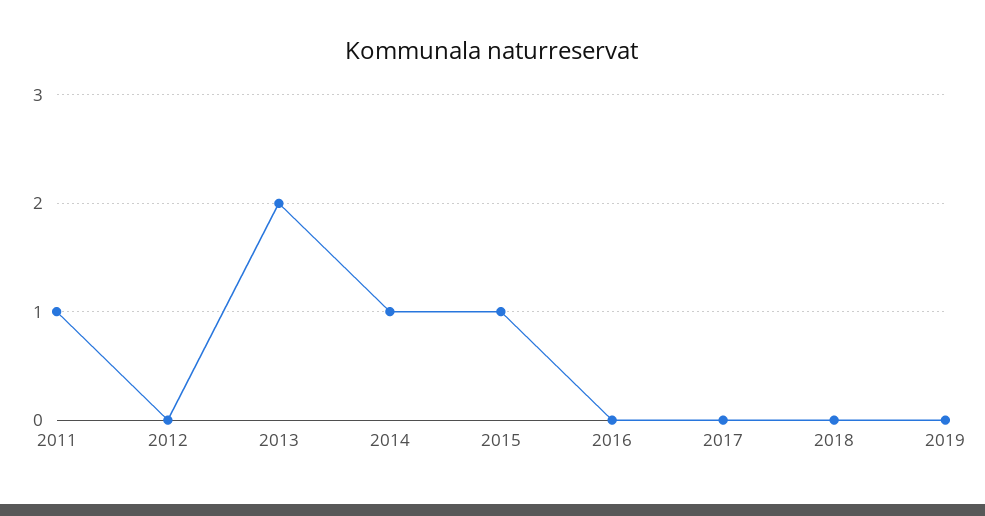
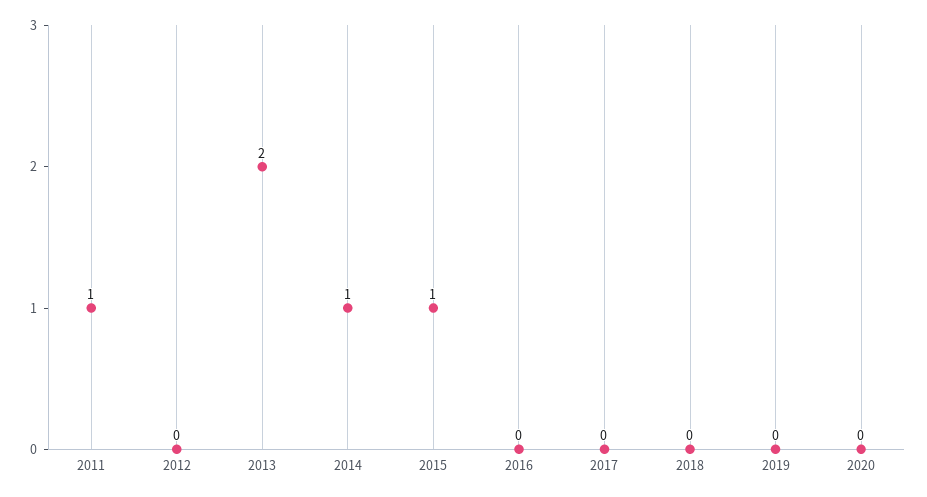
2020: none -> 0

